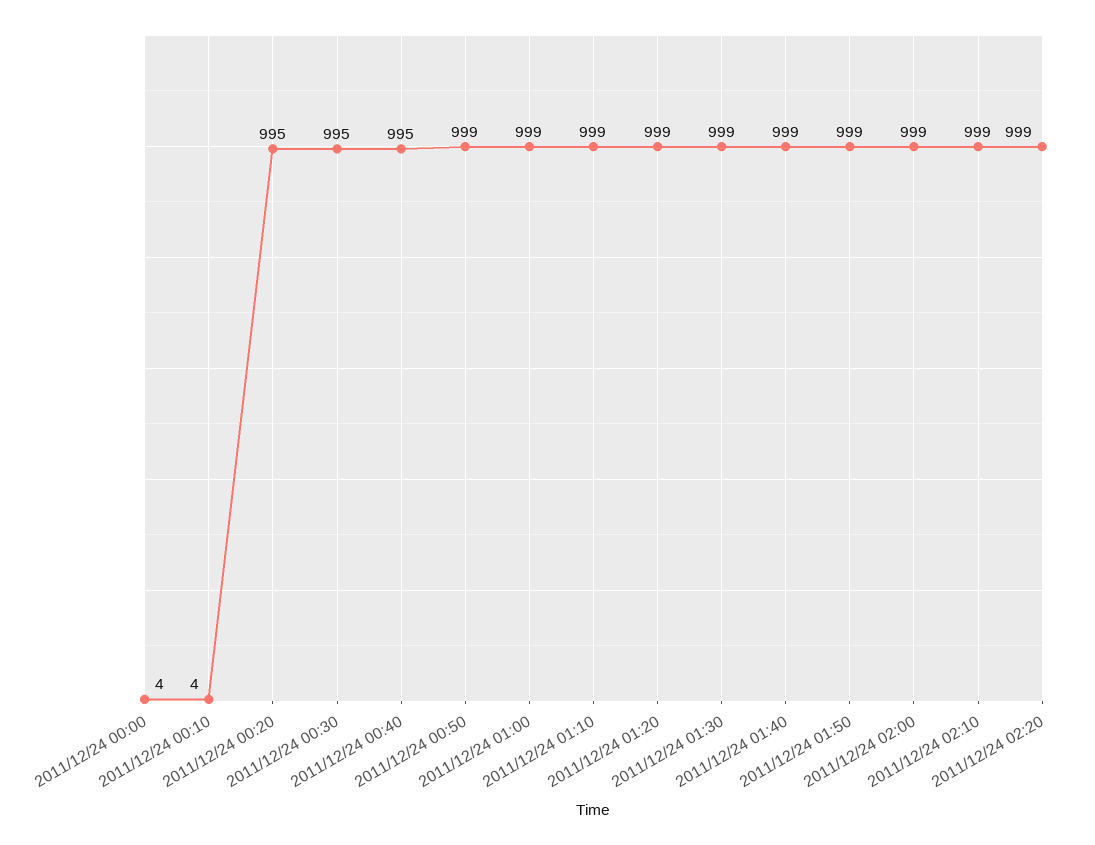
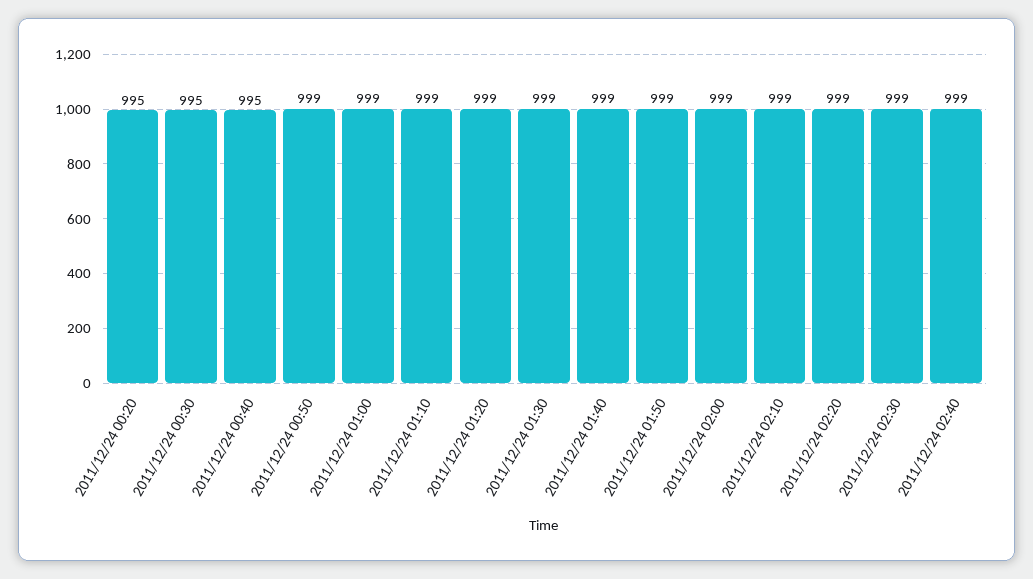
2011/12/24 00:00: 4 -> none
2011/12/24 00:10: 4 -> none
2011/12/24 02:30: none -> 999
2011/12/24 02:40: none -> 999

